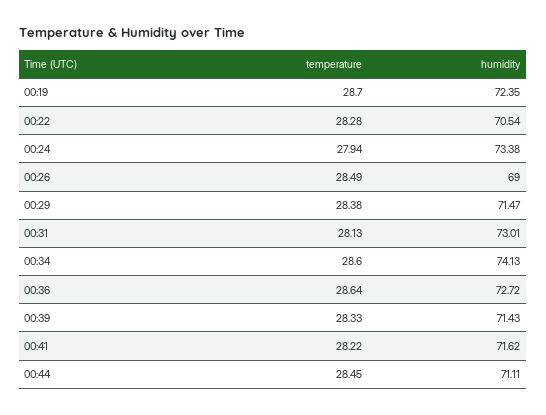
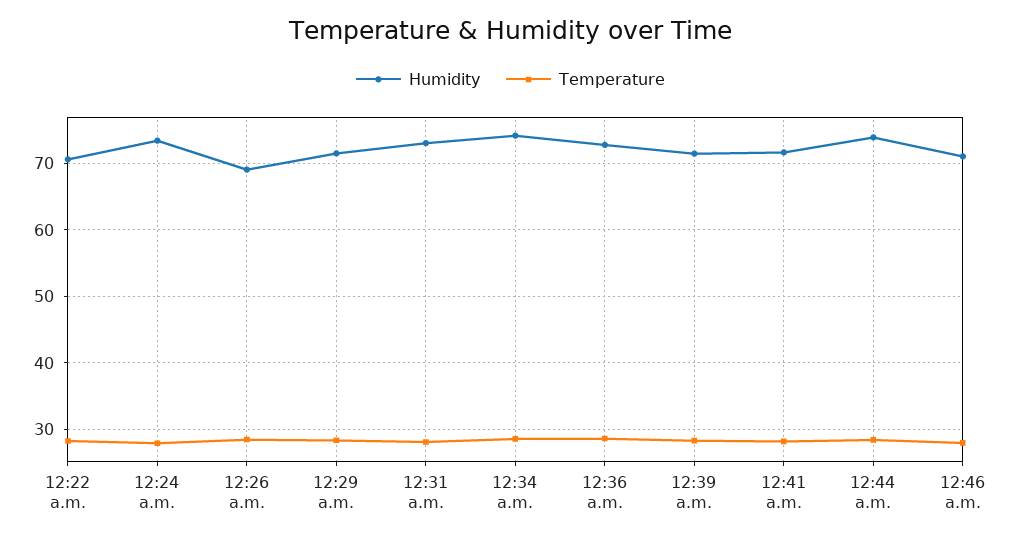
temperature, 00:19: 28.7 -> none
humidity, 00:19: 72.35 -> none
humidity, 00:44: 71.11 -> 74
humidity, 12:46 a.m.: none -> 71
temperature, 12:46 a.m.: none -> 28

